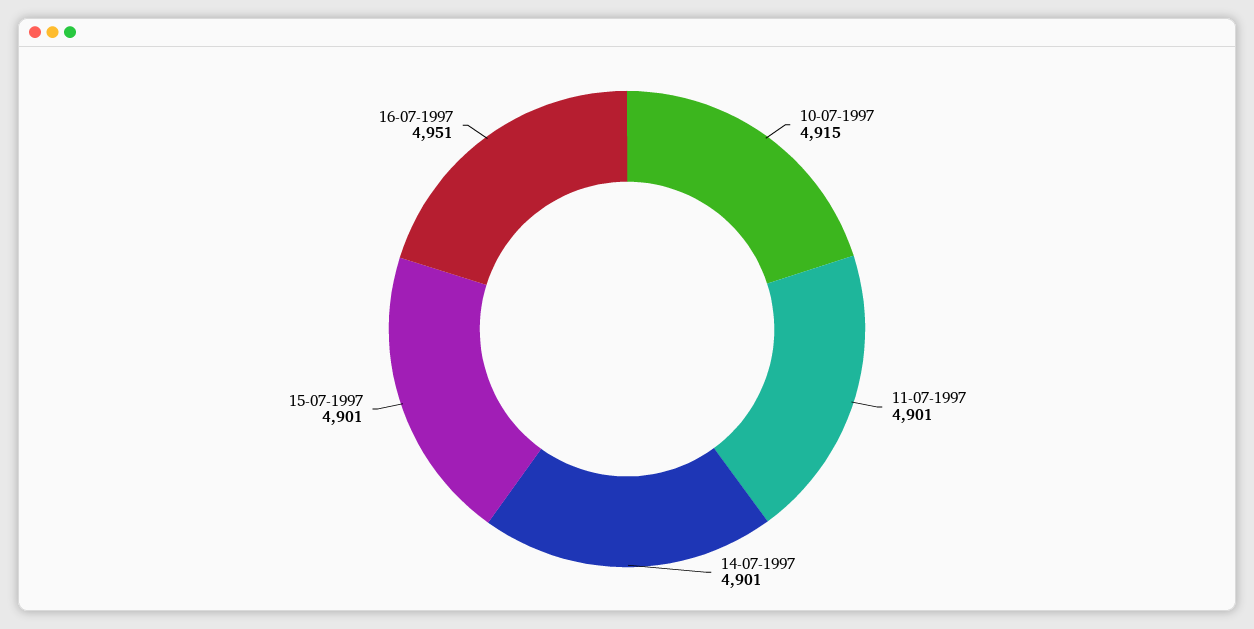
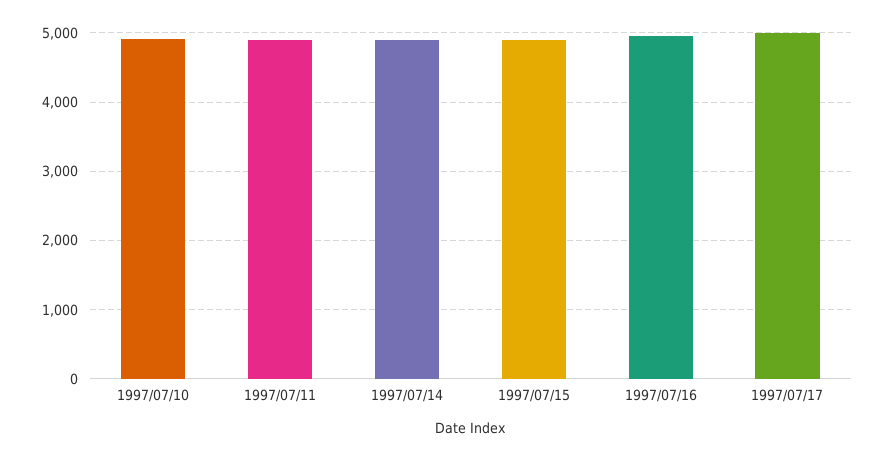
1997/07/17: none -> 5000

